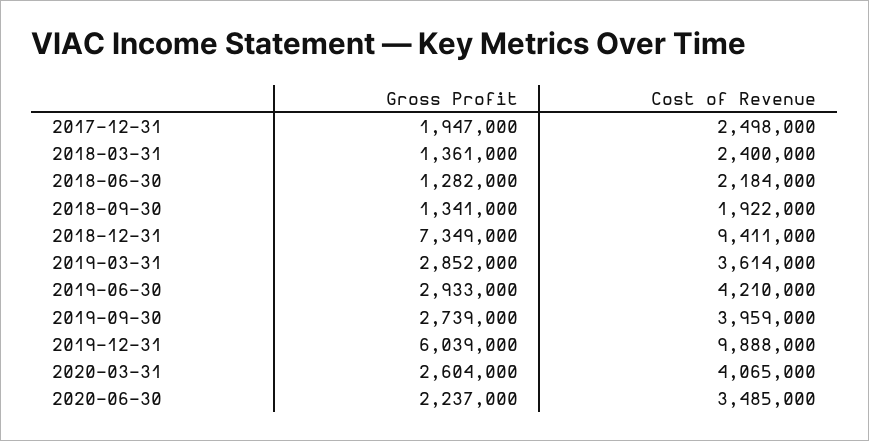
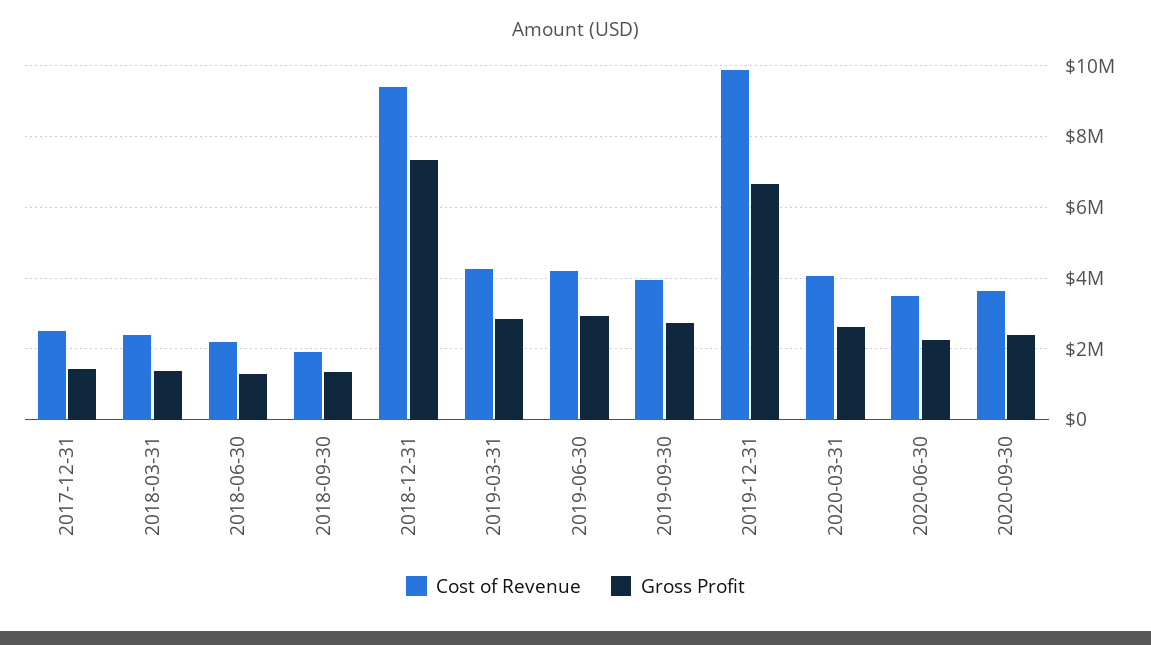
Gross Profit, 2017-12-31: 1947000 -> 1400000
Cost of Revenue, 2019-03-31: 3614000 -> 4200000
Gross Profit, 2019-12-31: 6039000 -> 6600000
Cost of Revenue, 2020-09-30: none -> 3600000
Gross Profit, 2020-09-30: none -> 2400000

